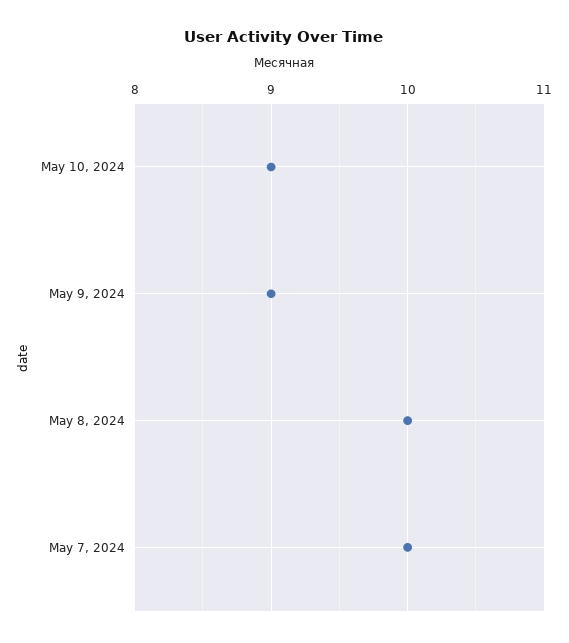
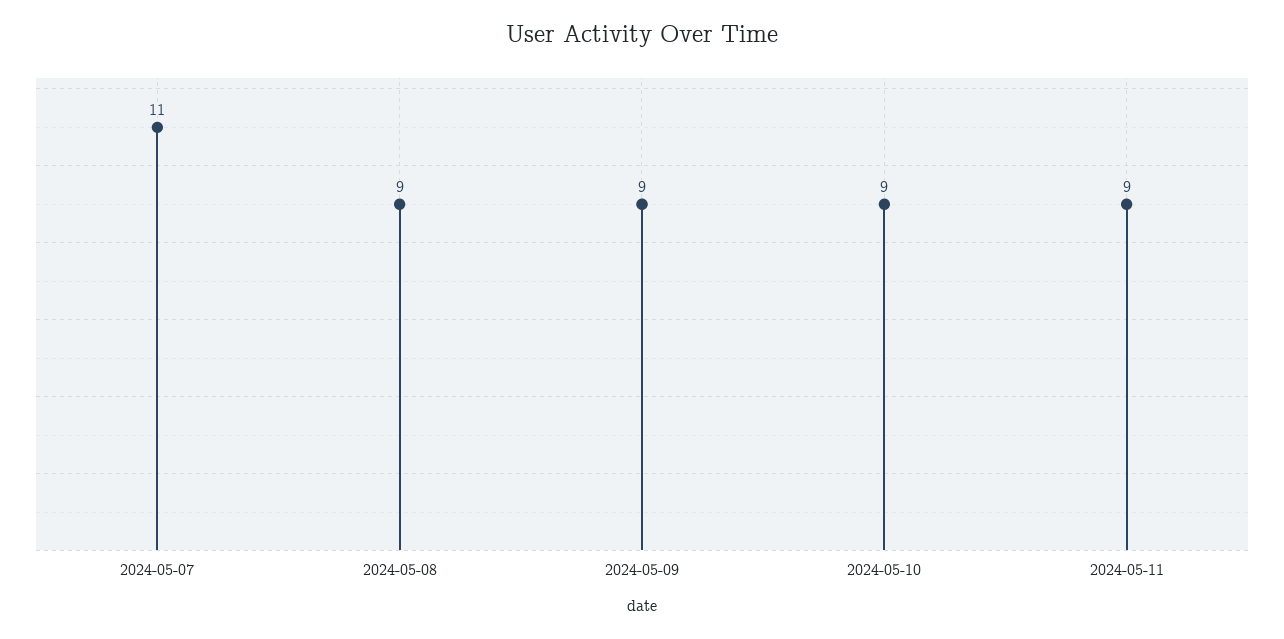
May 8, 2024: 10 -> 9
May 7, 2024: 10 -> 11
2024-05-11: none -> 9

